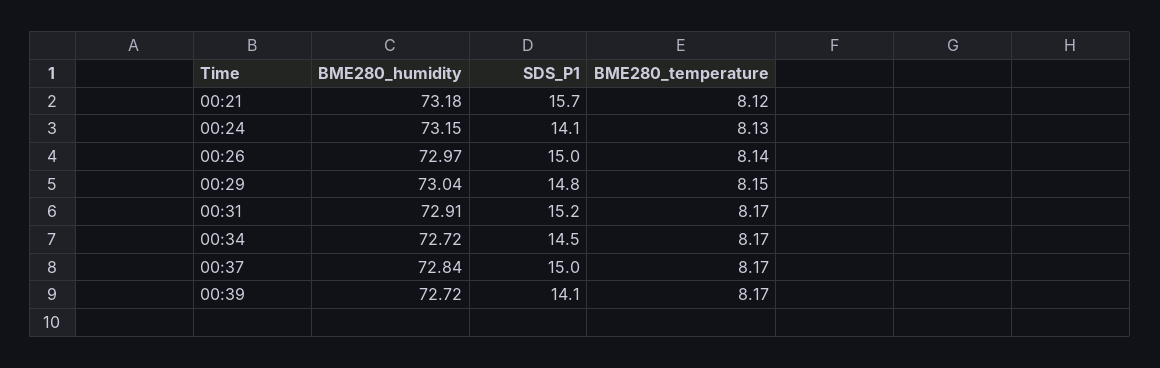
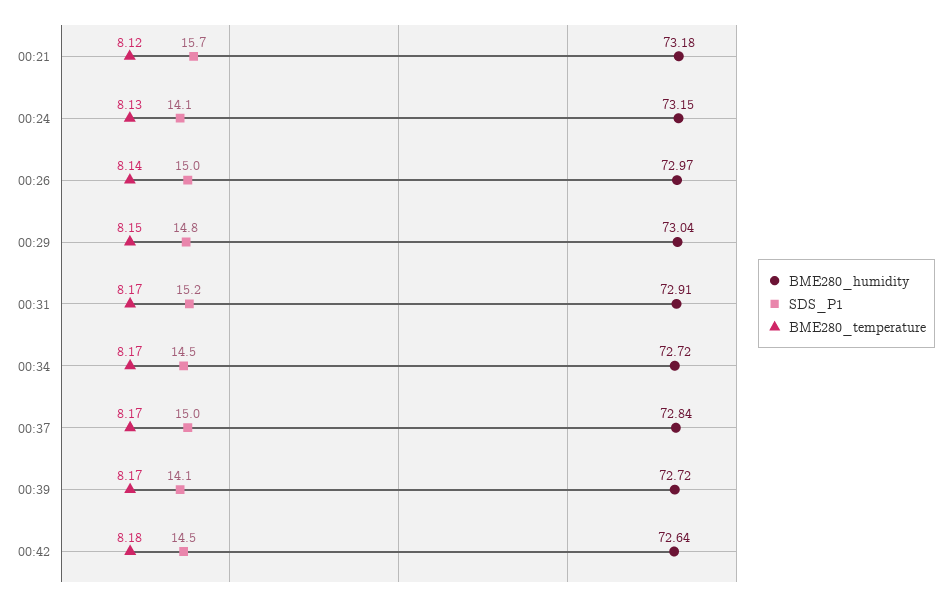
BME280_humidity, 00:42: none -> 72.64
SDS_P1, 00:42: none -> 14.5
BME280_temperature, 00:42: none -> 8.18

